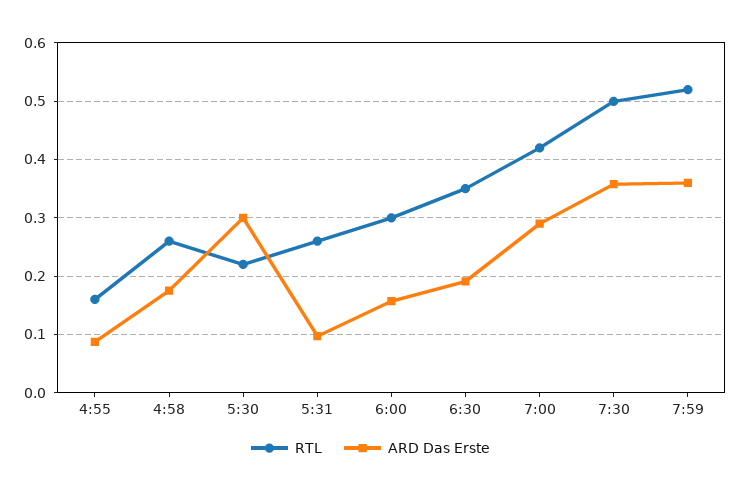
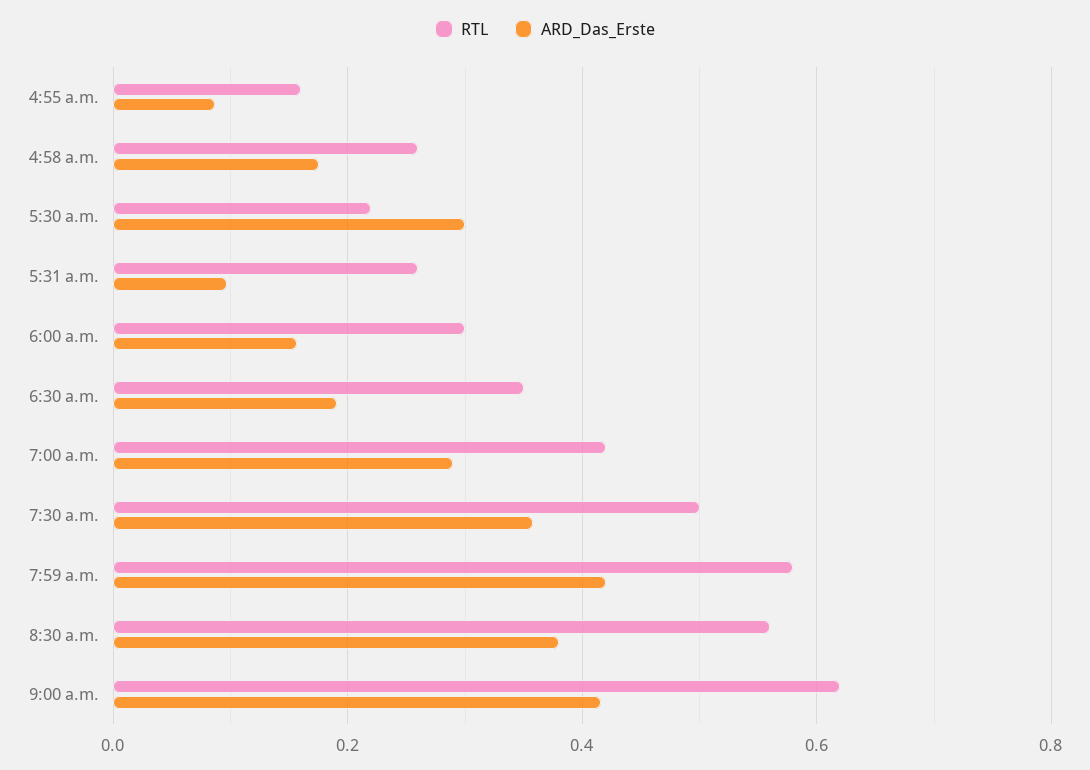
RTL, 7:59: 0.52 -> 0.58
ARD Das Erste, 7:59: 0.36 -> 0.42
RTL, 8:30 a.m.: none -> 0.56
ARD Das Erste, 8:30 a.m.: none -> 0.38
RTL, 9:00 a.m.: none -> 0.62
ARD Das Erste, 9:00 a.m.: none -> 0.42

